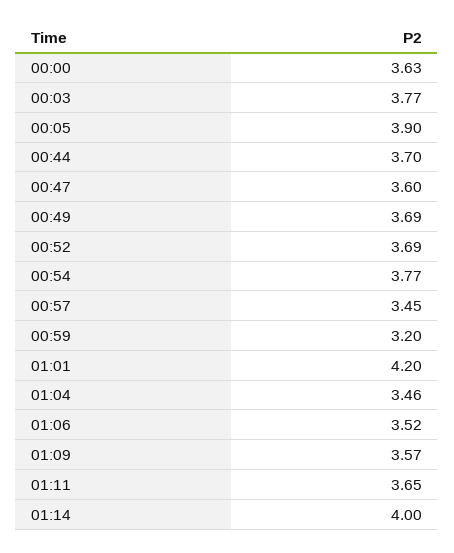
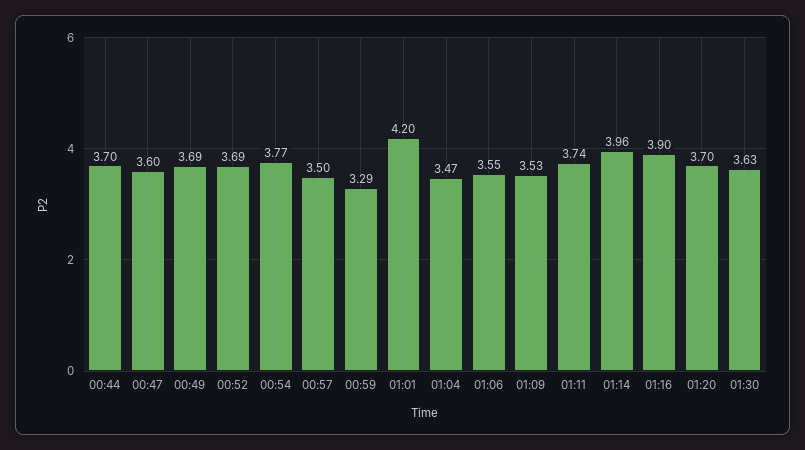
00:00: 3.63 -> none
00:03: 3.77 -> none
00:05: 3.9 -> none
00:57: 3.45 -> 3.5
00:59: 3.2 -> 3.29
01:04: 3.46 -> 3.47
01:06: 3.52 -> 3.55
01:09: 3.57 -> 3.53
01:11: 3.65 -> 3.74
01:14: 4 -> 3.96
01:16: none -> 3.9
01:20: none -> 3.7
01:30: none -> 3.63

